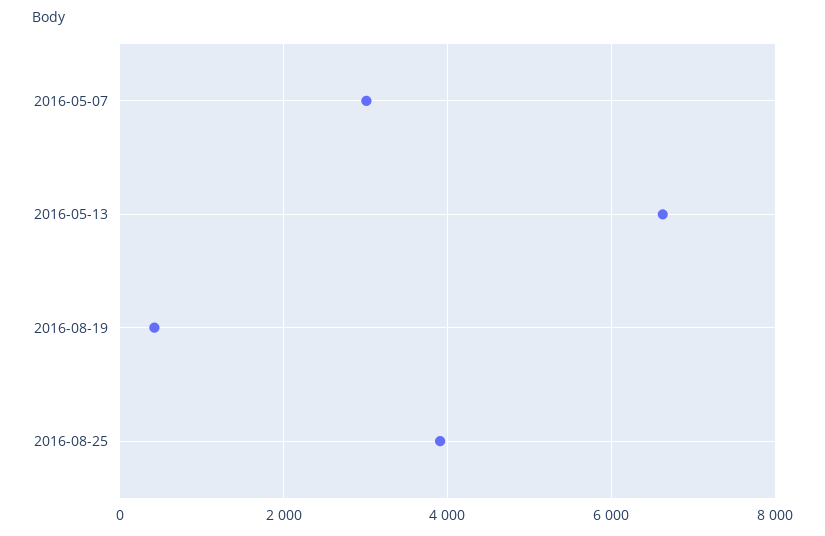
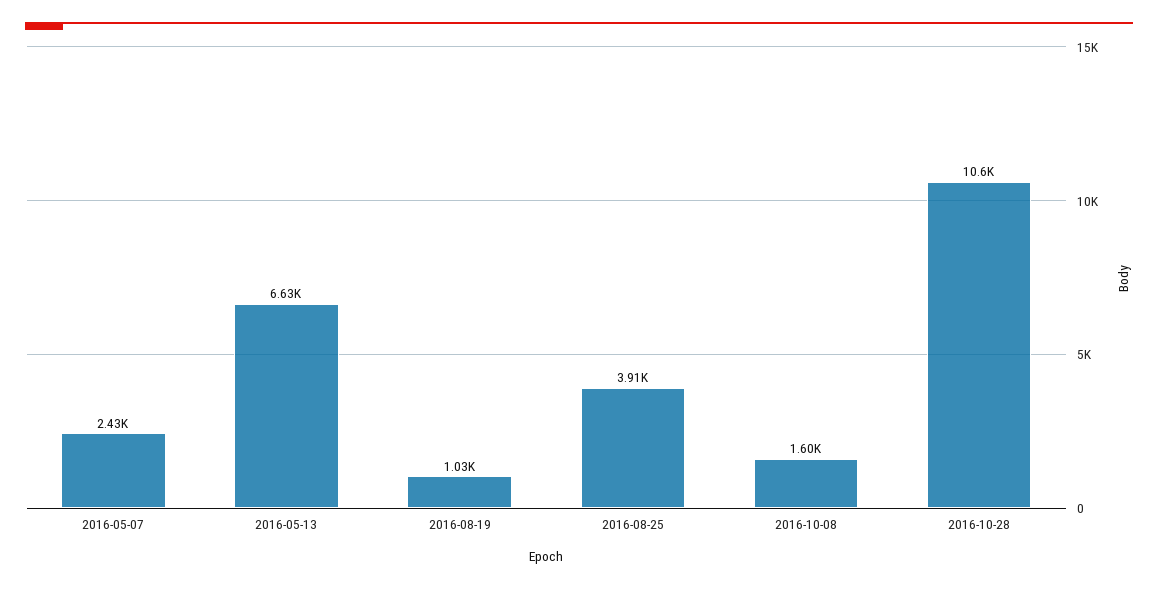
2016-05-07: 3000 -> 2430
2016-08-19: 400 -> 1030
2016-10-08: none -> 1600
2016-10-28: none -> 10600

